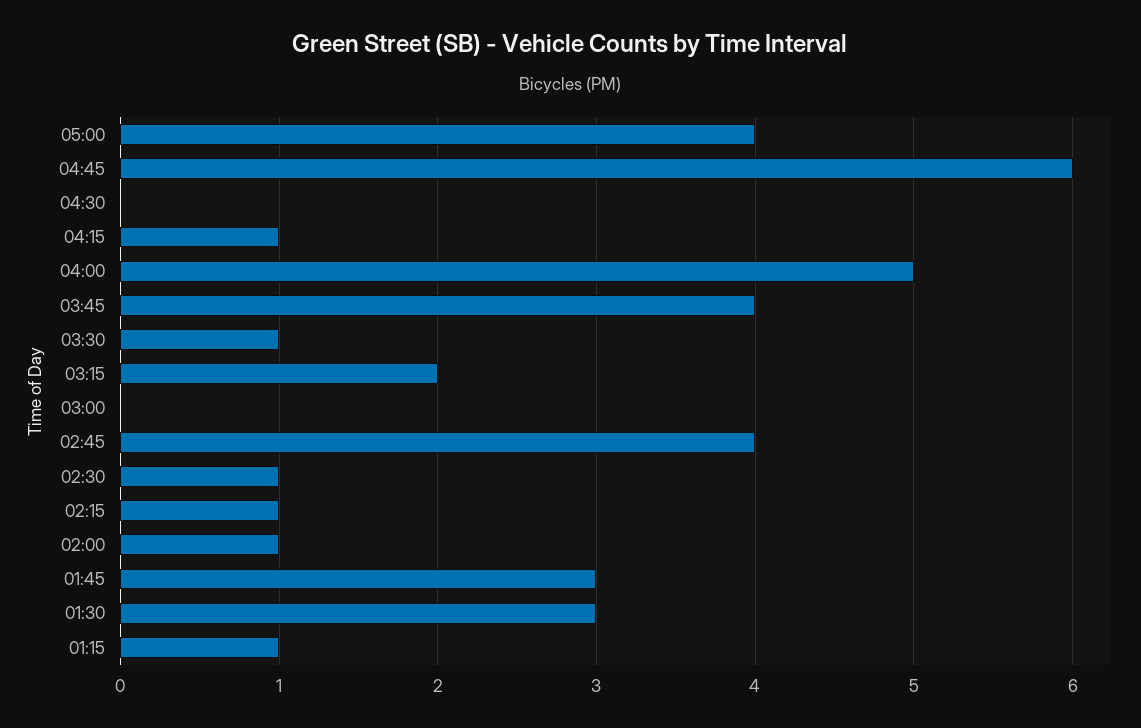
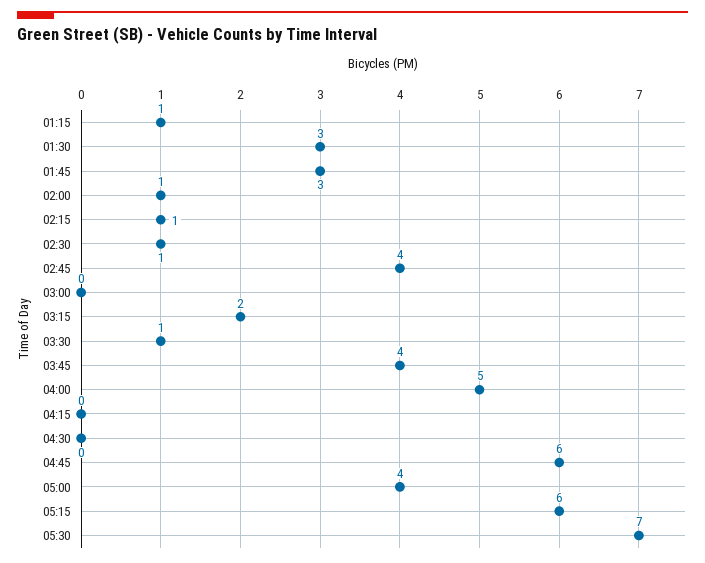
04:15: 1 -> 0
05:15: none -> 6
05:30: none -> 7

